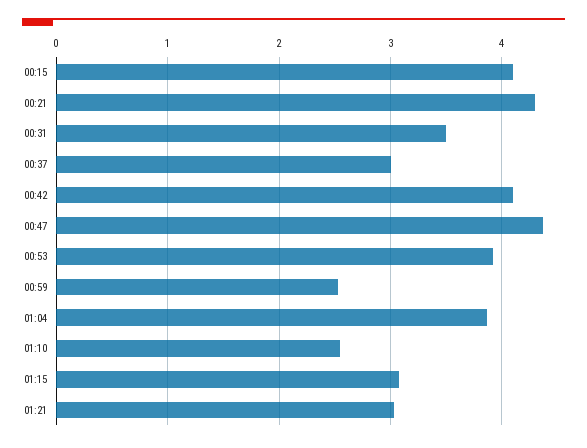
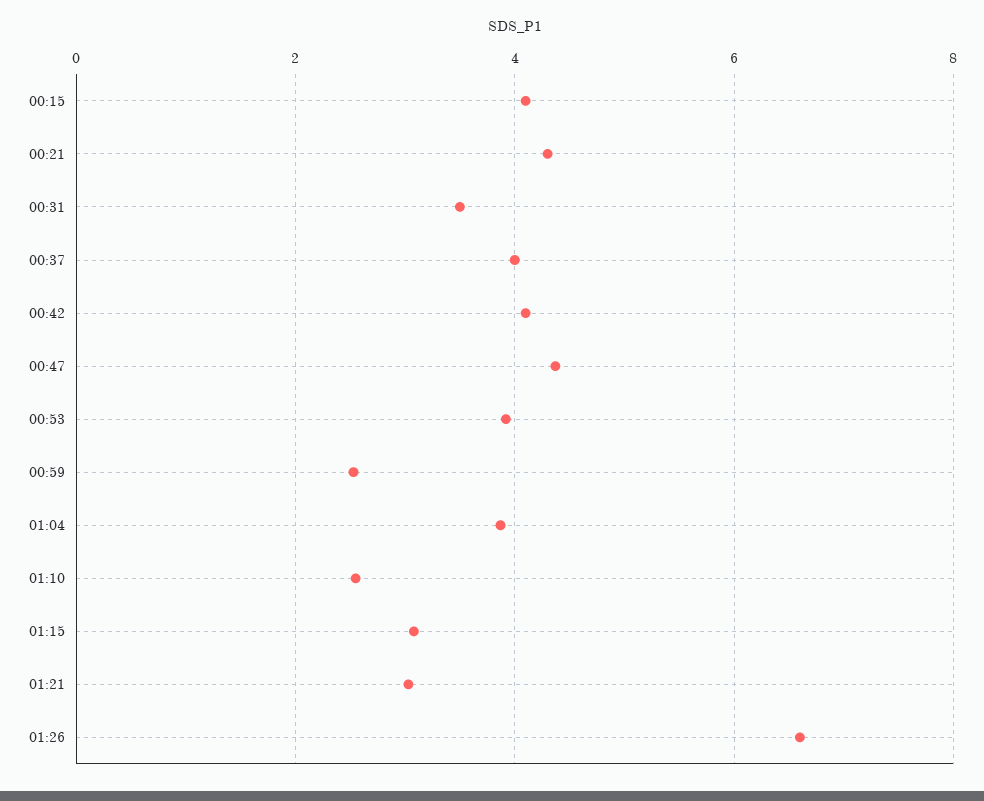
00:37: 3 -> 4
01:26: none -> 6.6

